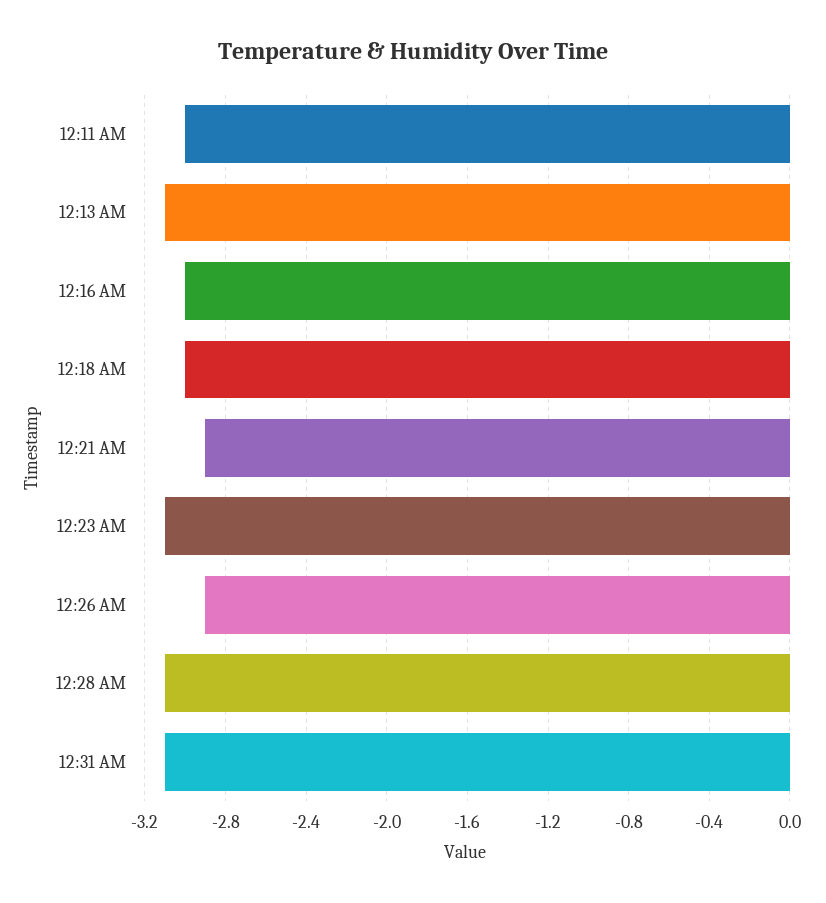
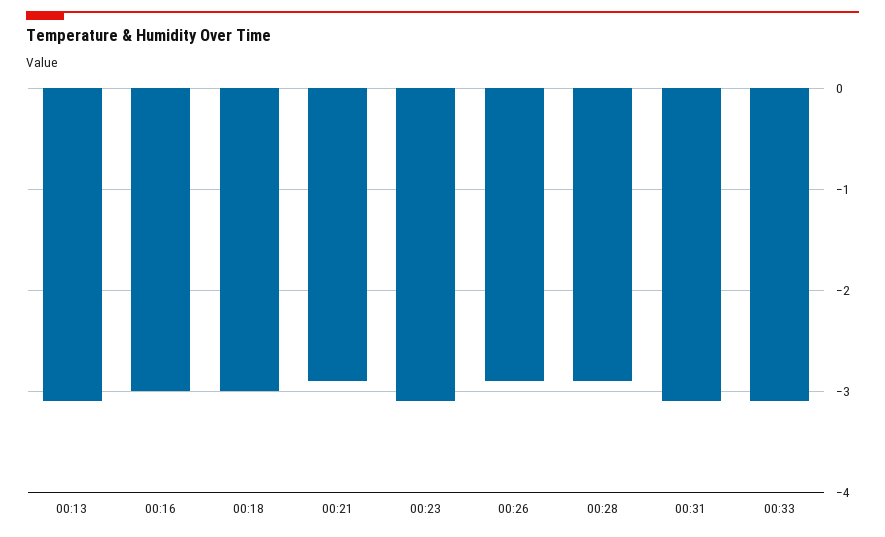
12:11 AM: -3 -> none
12:28 AM: -3.1 -> -2.9
00:33: none -> -3.1

